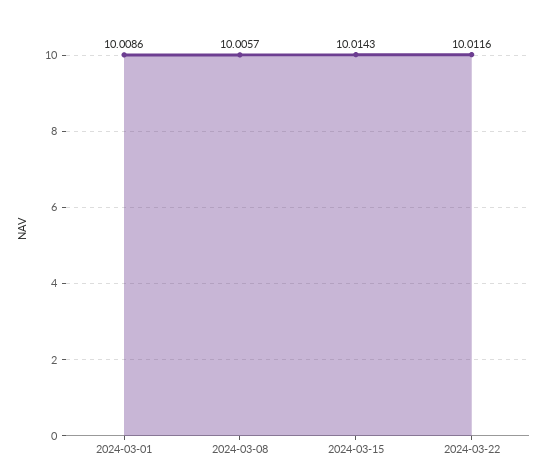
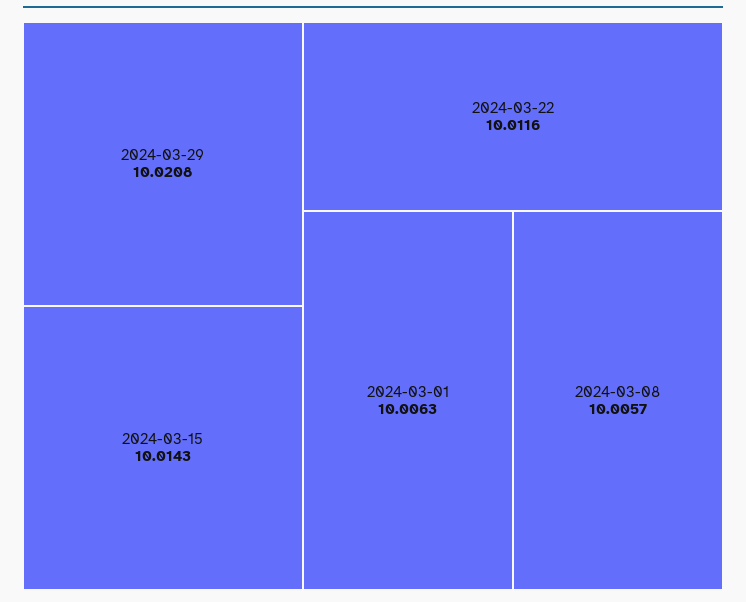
2024-03-01: 10.0086 -> 10.0063
2024-03-29: none -> 10.0208

